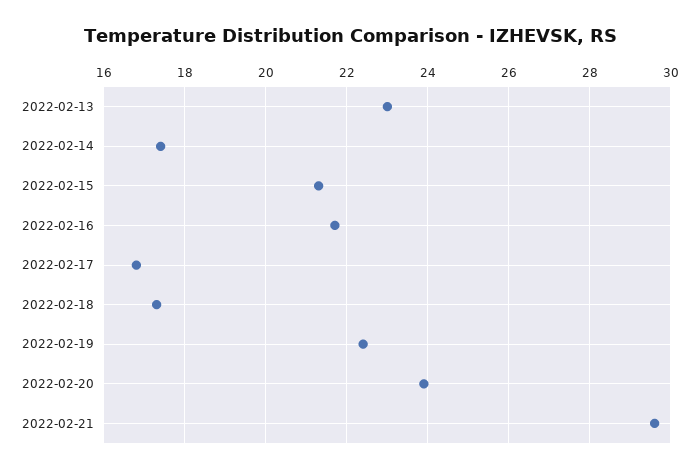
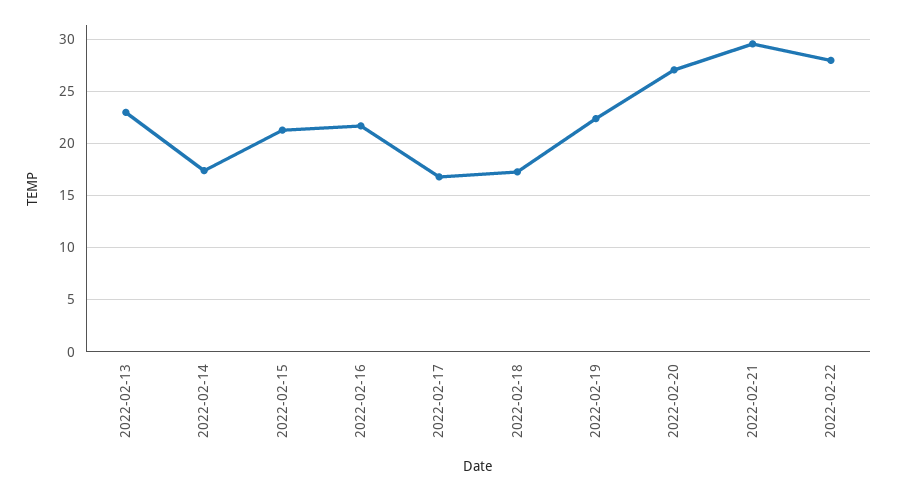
2022-02-20: 24 -> 27
2022-02-22: none -> 28

